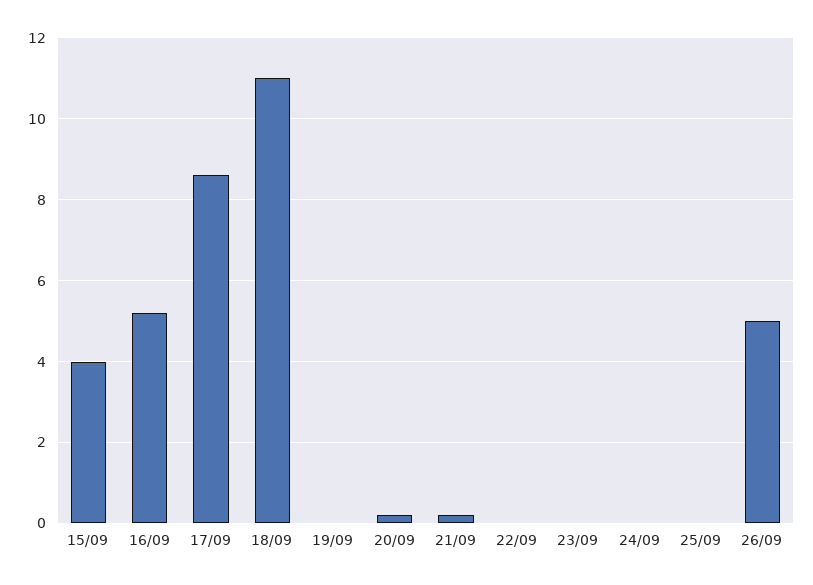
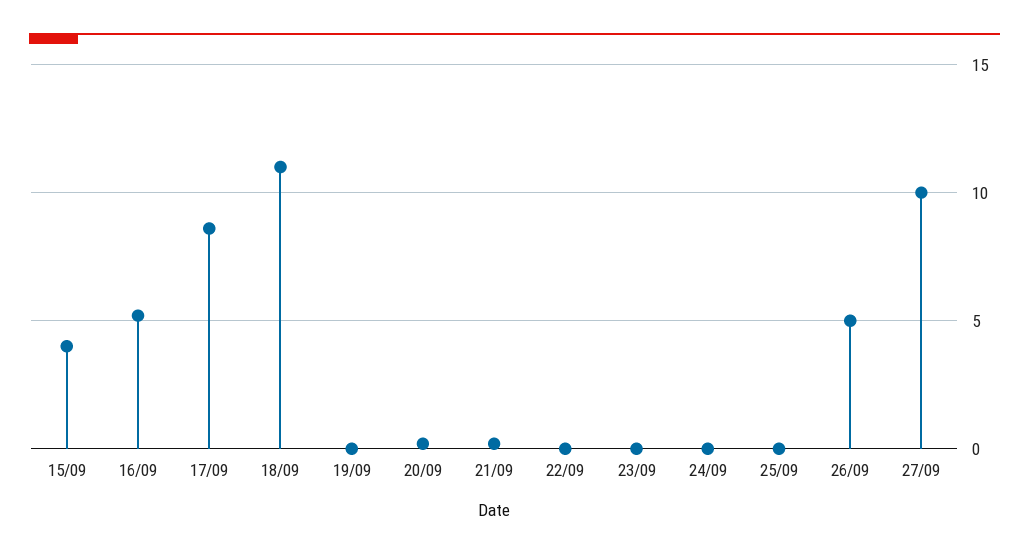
27/09: none -> 10

